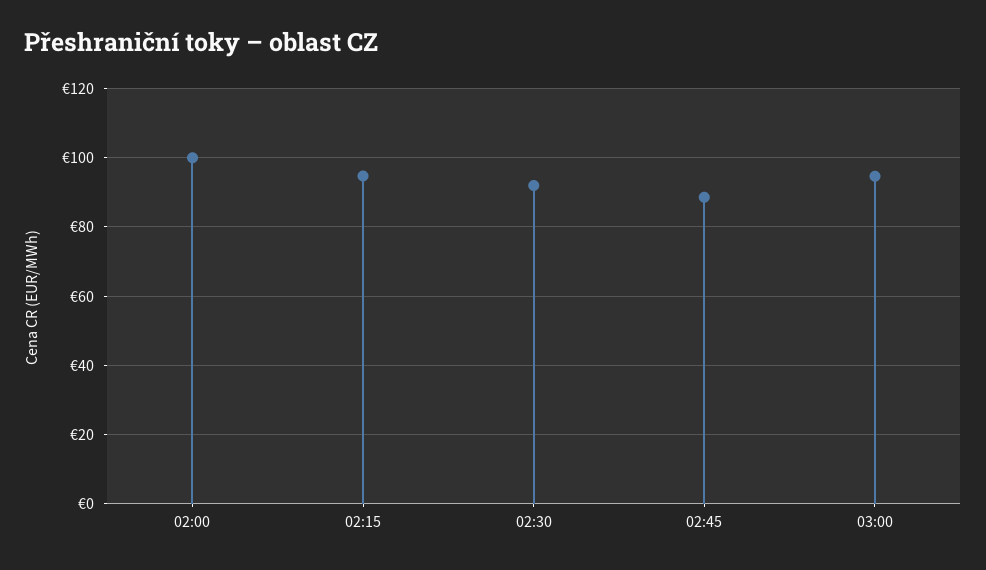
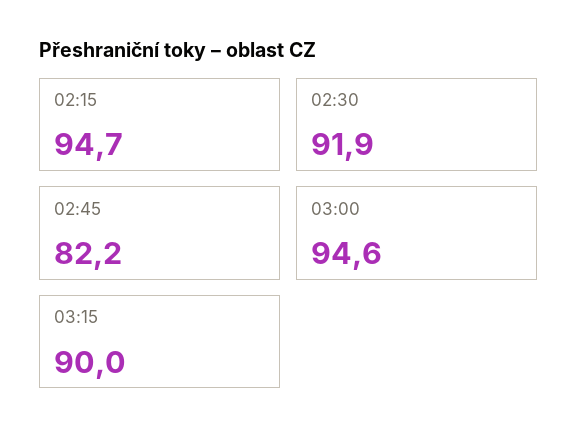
02:00: 100 -> none
02:45: 88 -> 82.2
03:15: none -> 90

